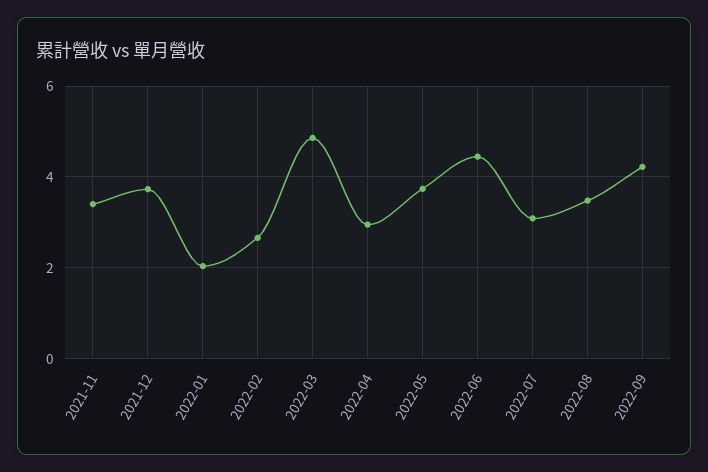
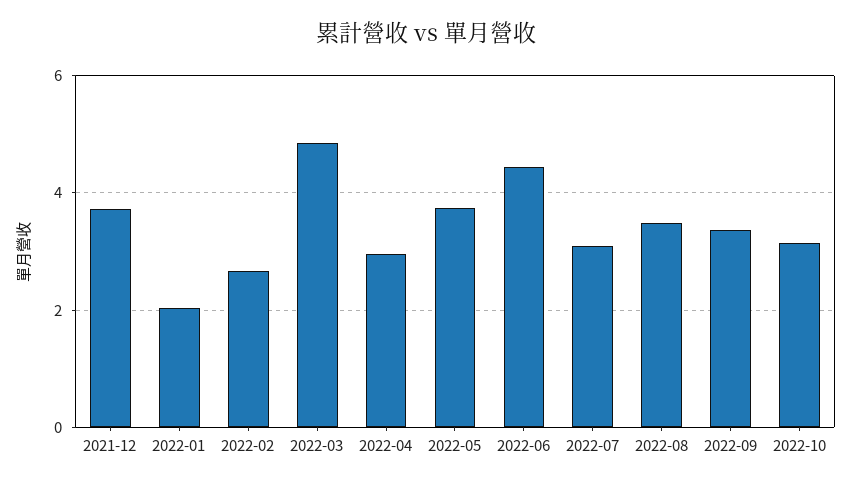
2021-11: 3.4 -> none
2022-09: 4.2 -> 3.4
2022-10: none -> 3.2

